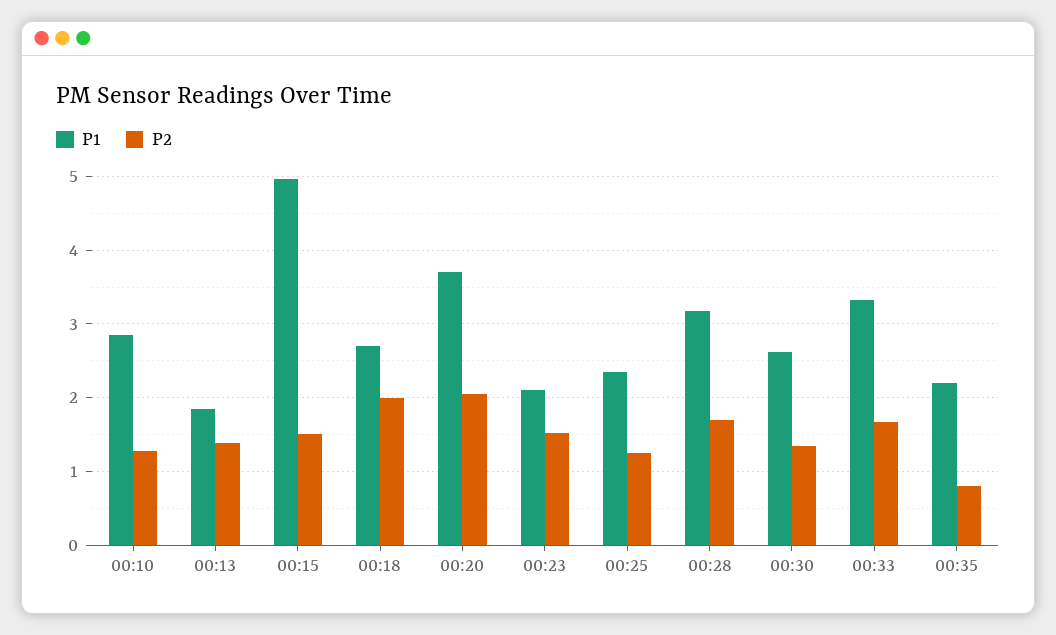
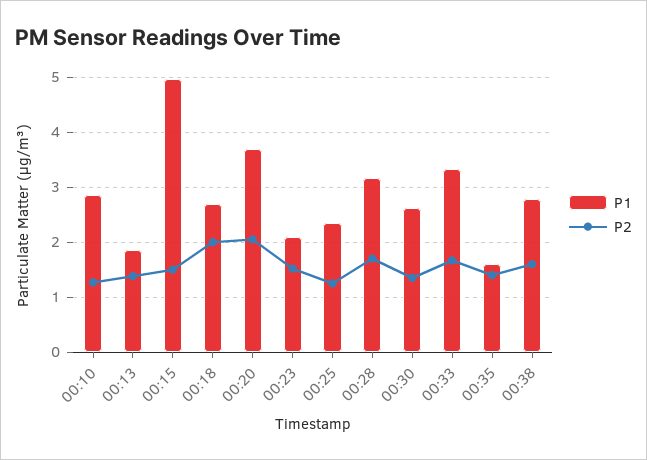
P1, 00:35: 2.2 -> 1.6
P2, 00:35: 0.8 -> 1.4
P1, 00:38: none -> 2.8
P2, 00:38: none -> 1.6

